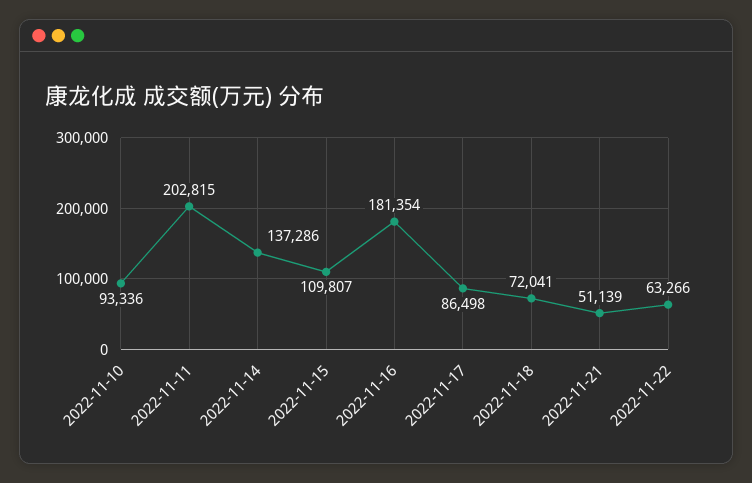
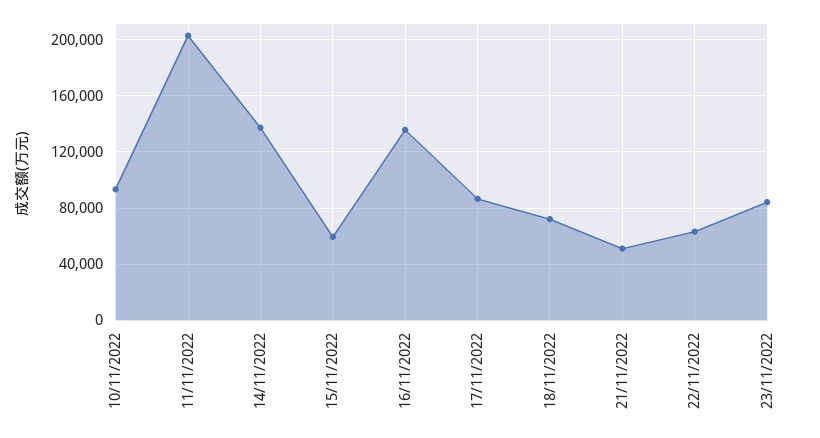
2022-11-15: 109807 -> 60000
2022-11-16: 181354 -> 135000
23/11/2022: none -> 85000

